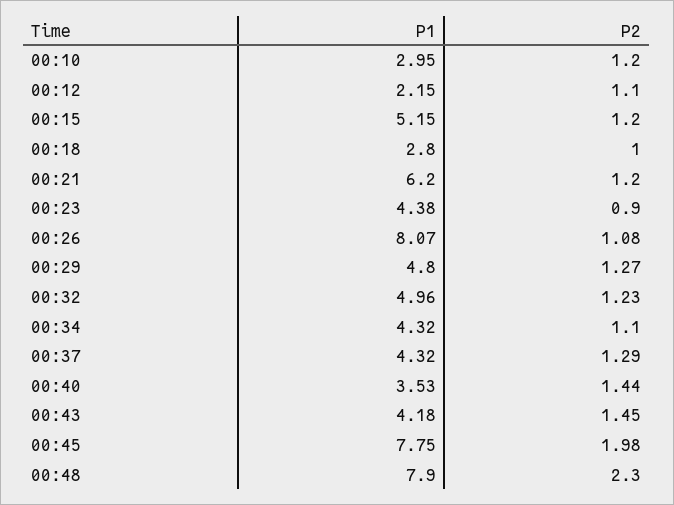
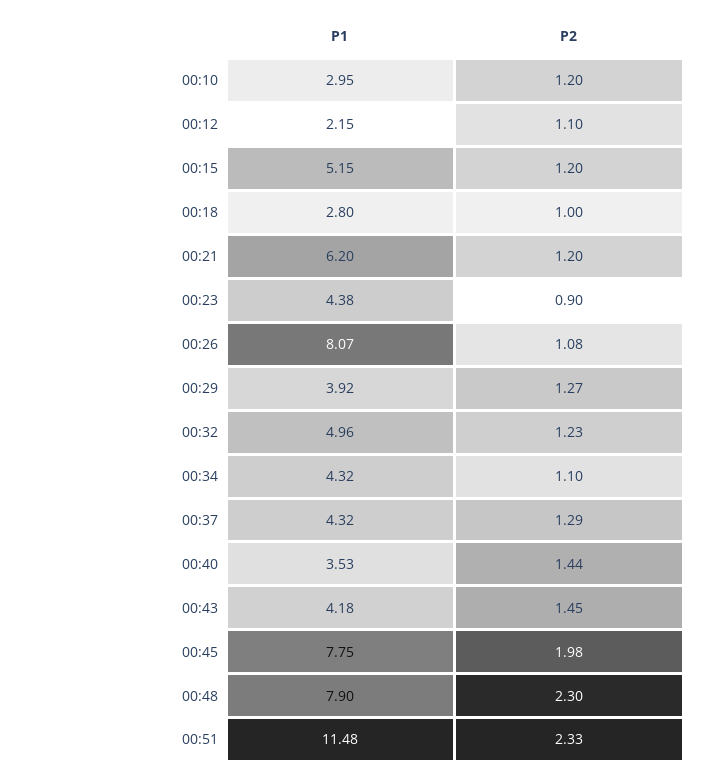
P1, 00:29: 4.8 -> 3.92
P1, 00:51: none -> 11.48
P2, 00:51: none -> 2.33

